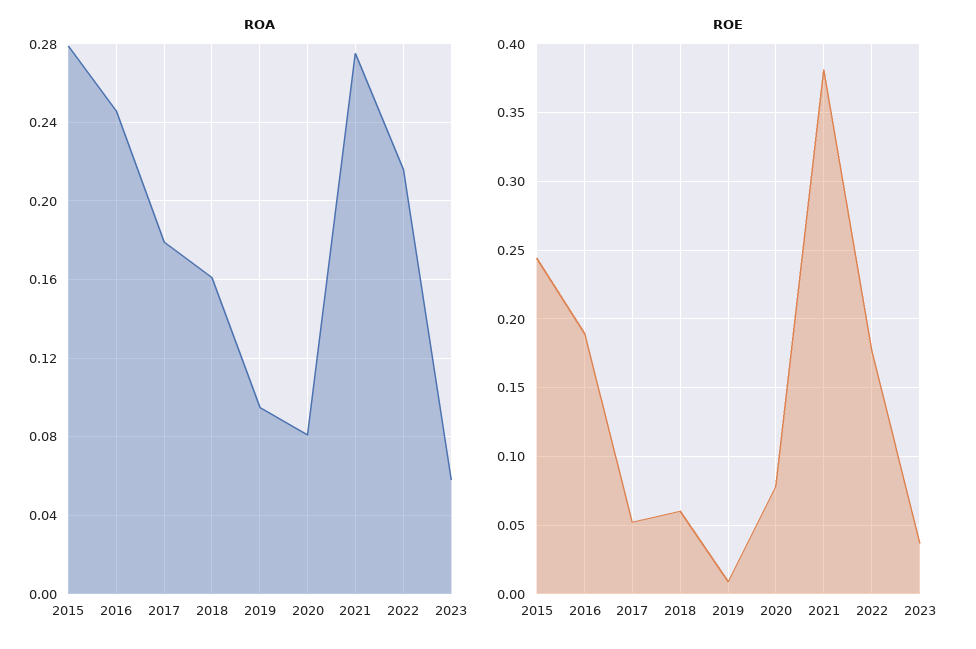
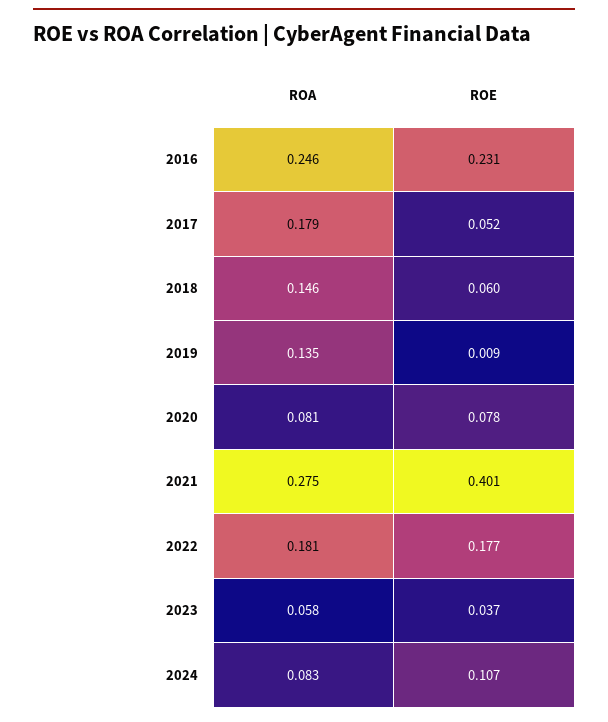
ROA, 2015: 0.28 -> none
ROA, 2018: 0.16 -> 0.146
ROA, 2019: 0.095 -> 0.135
ROA, 2022: 0.215 -> 0.181
ROE, 2015: 0.245 -> none
ROE, 2016: 0.19 -> 0.231
ROE, 2021: 0.38 -> 0.401
ROA, 2024: none -> 0.083
ROE, 2024: none -> 0.107

